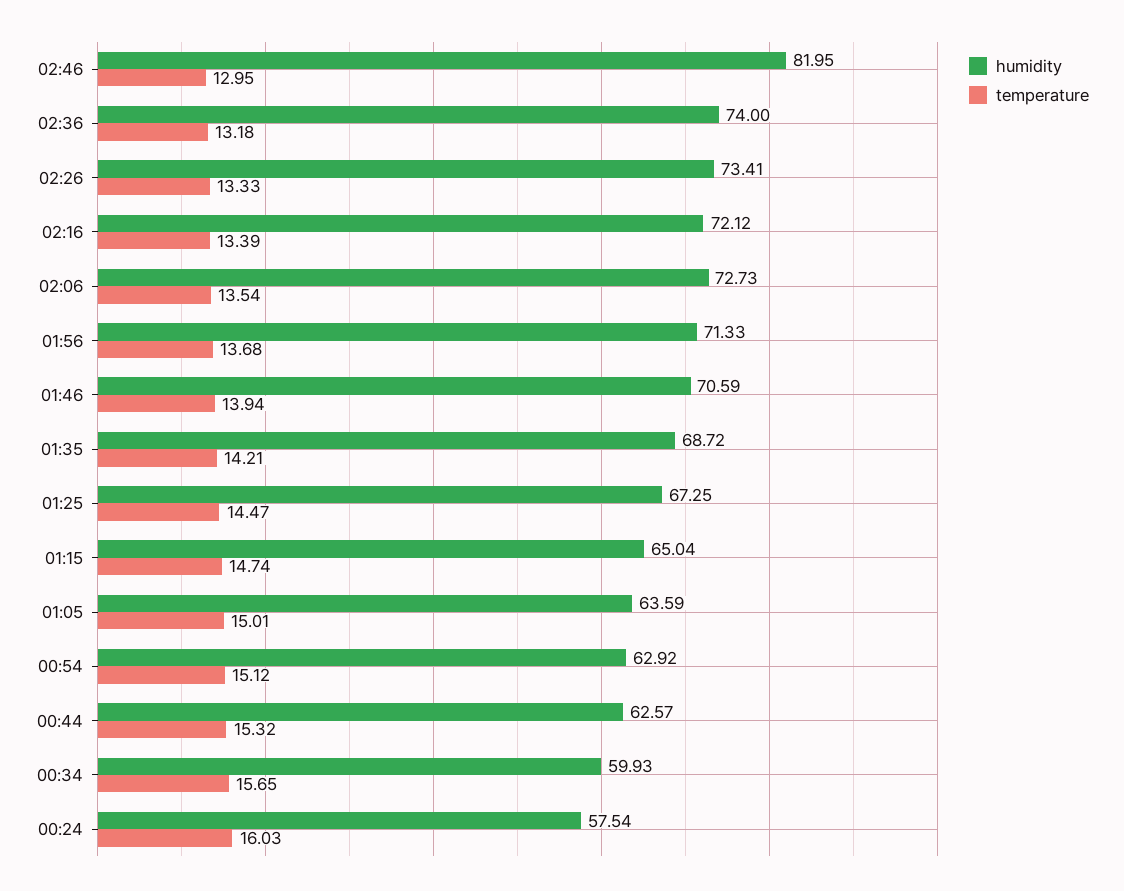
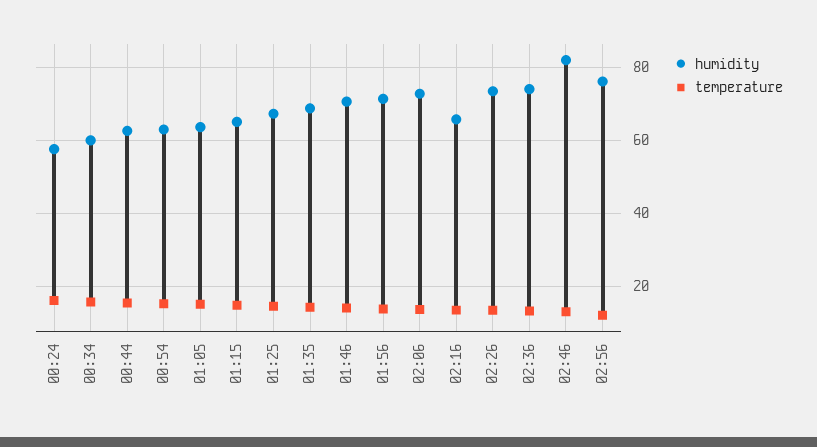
humidity, 02:16: 72.12 -> 66
humidity, 02:56: none -> 76
temperature, 02:56: none -> 12

